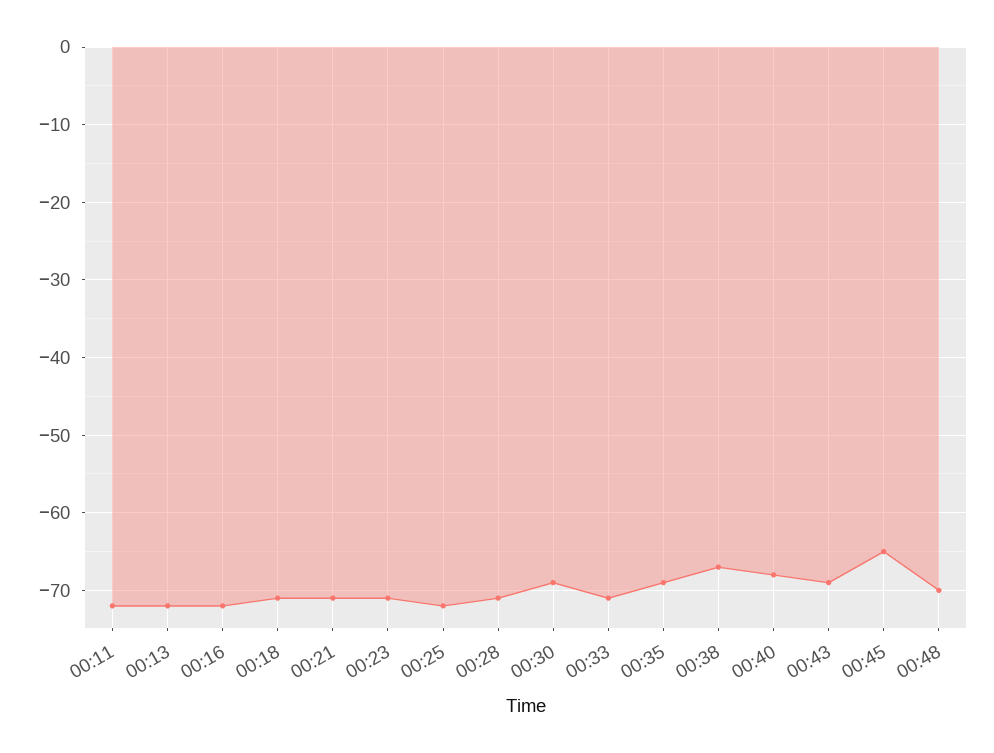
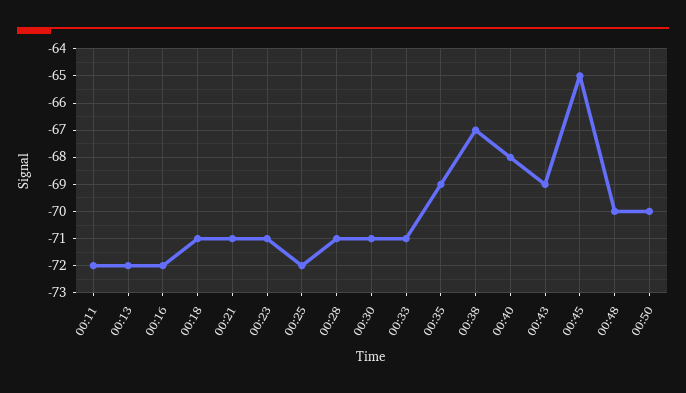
00:30: -69 -> -71
00:50: none -> -70

